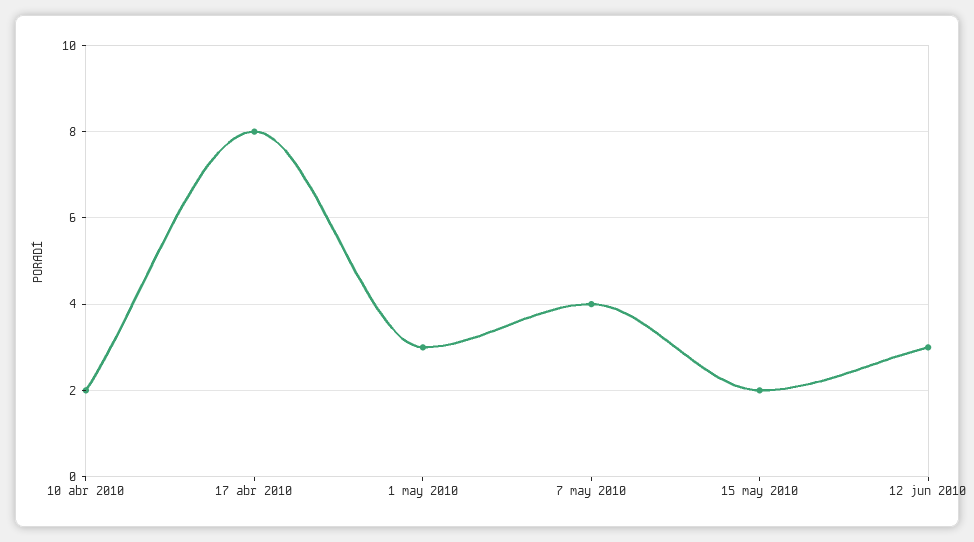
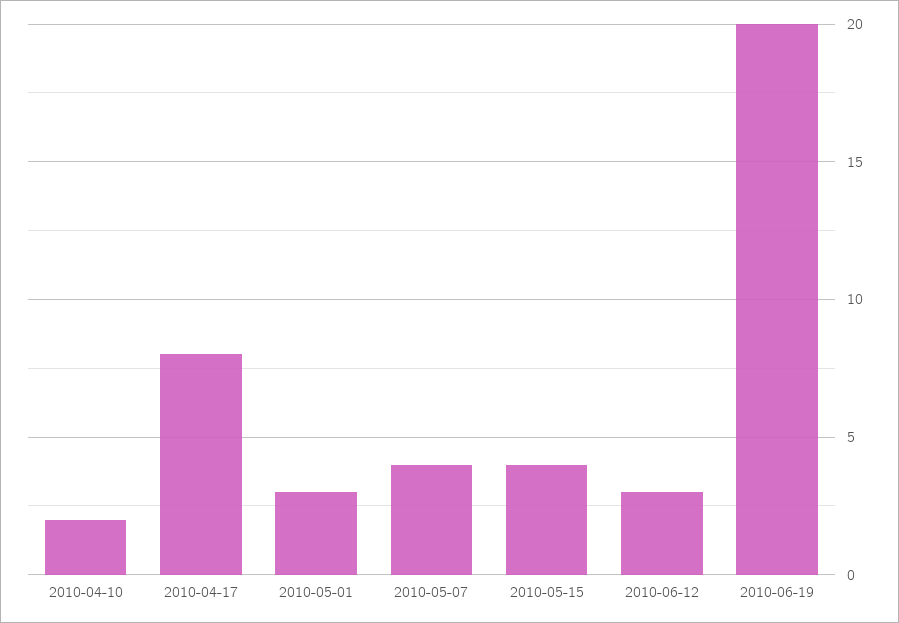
15 may 2010: 2 -> 4
2010-06-19: none -> 20

